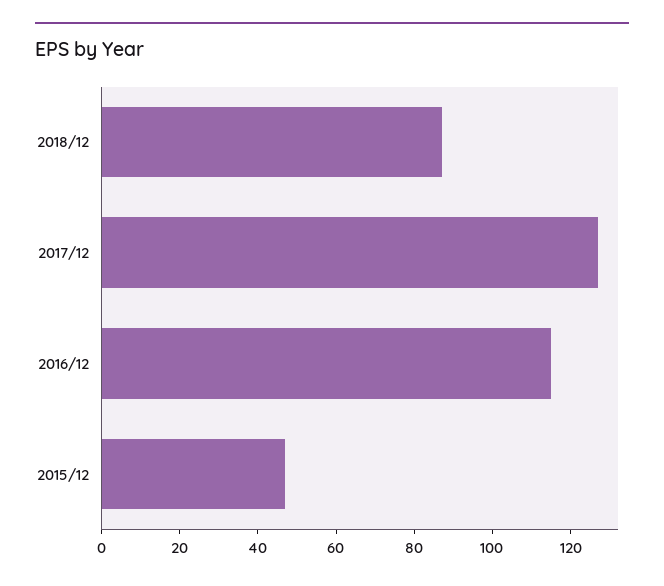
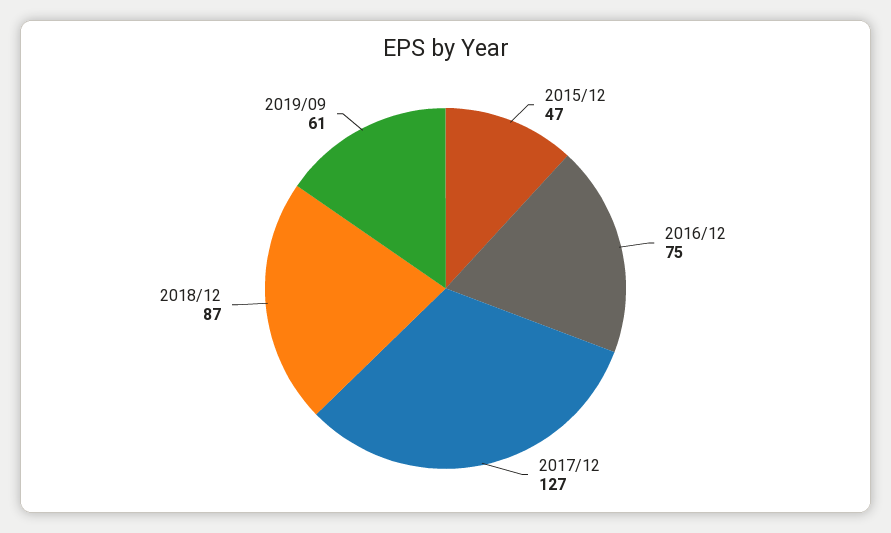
2016/12: 115 -> 75
2019/09: none -> 61

